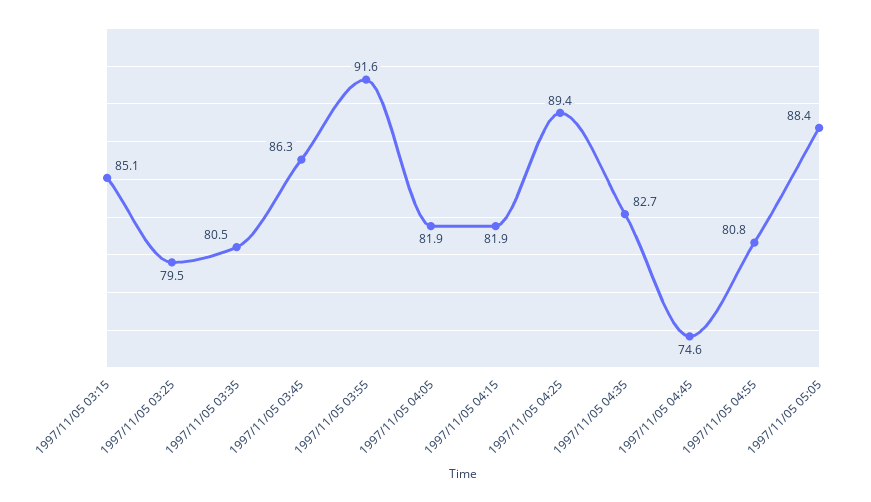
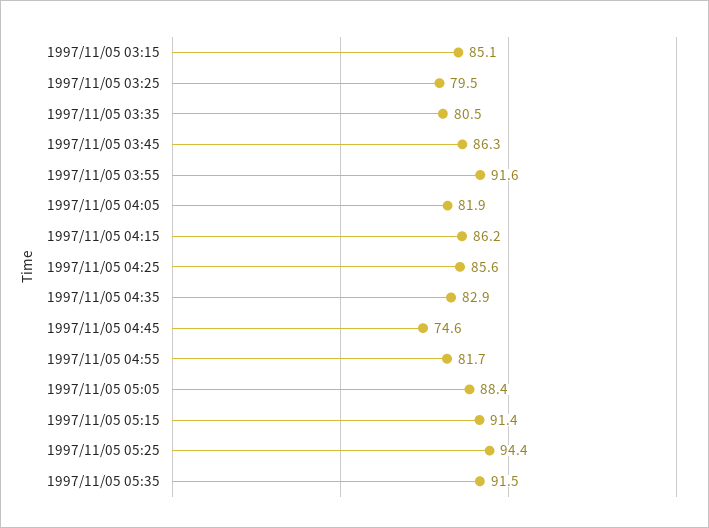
1997/11/05 04:15: 81.9 -> 86.2
1997/11/05 04:25: 89.4 -> 85.6
1997/11/05 04:35: 82.7 -> 82.9
1997/11/05 04:55: 80.8 -> 81.7
1997/11/05 05:15: none -> 91.4
1997/11/05 05:25: none -> 94.4
1997/11/05 05:35: none -> 91.5

